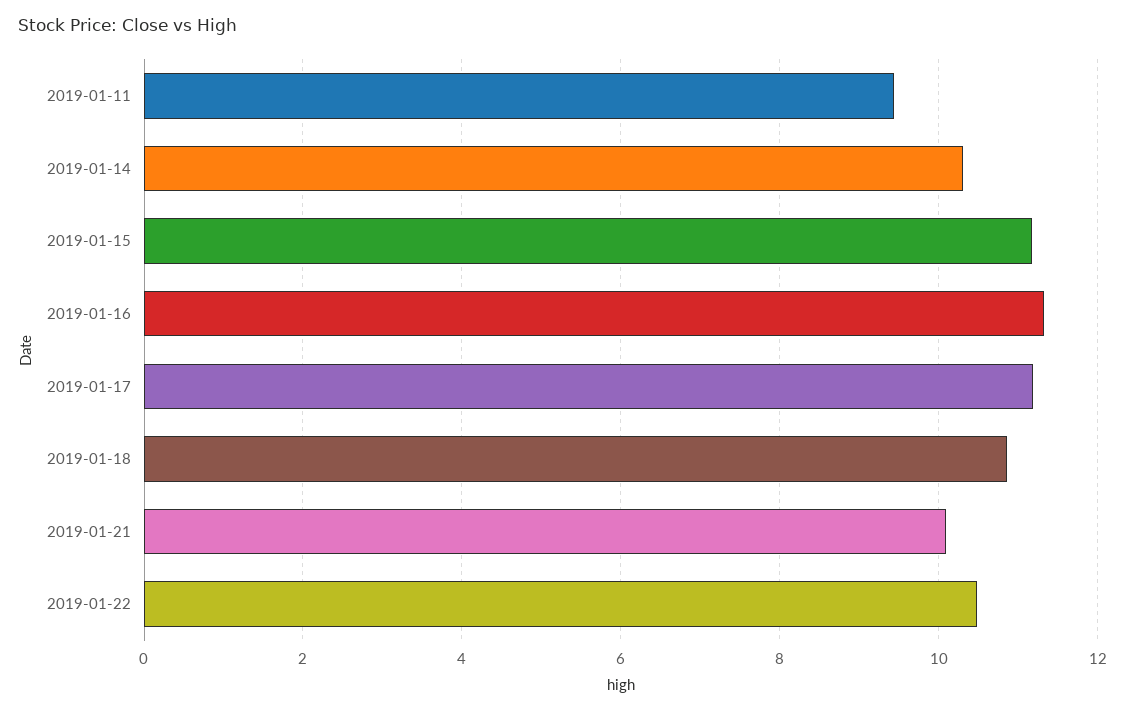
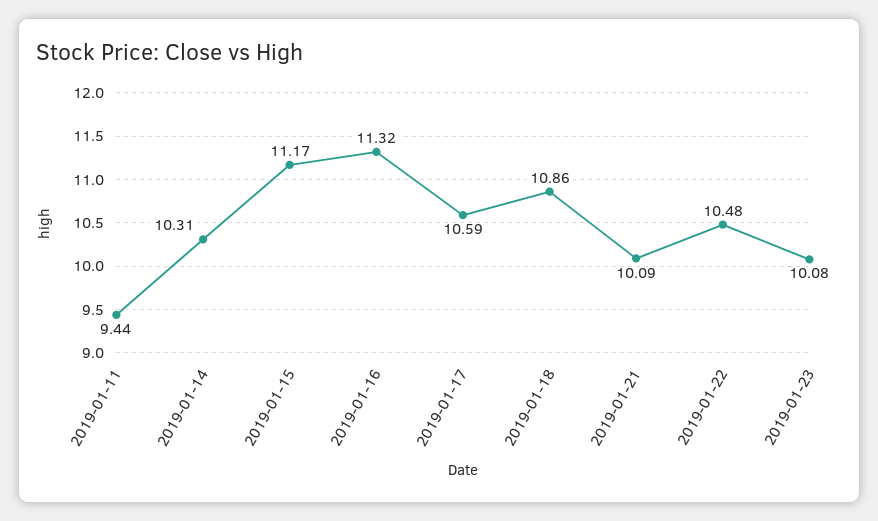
2019-01-17: 11.2 -> 10.59
2019-01-23: none -> 10.08

